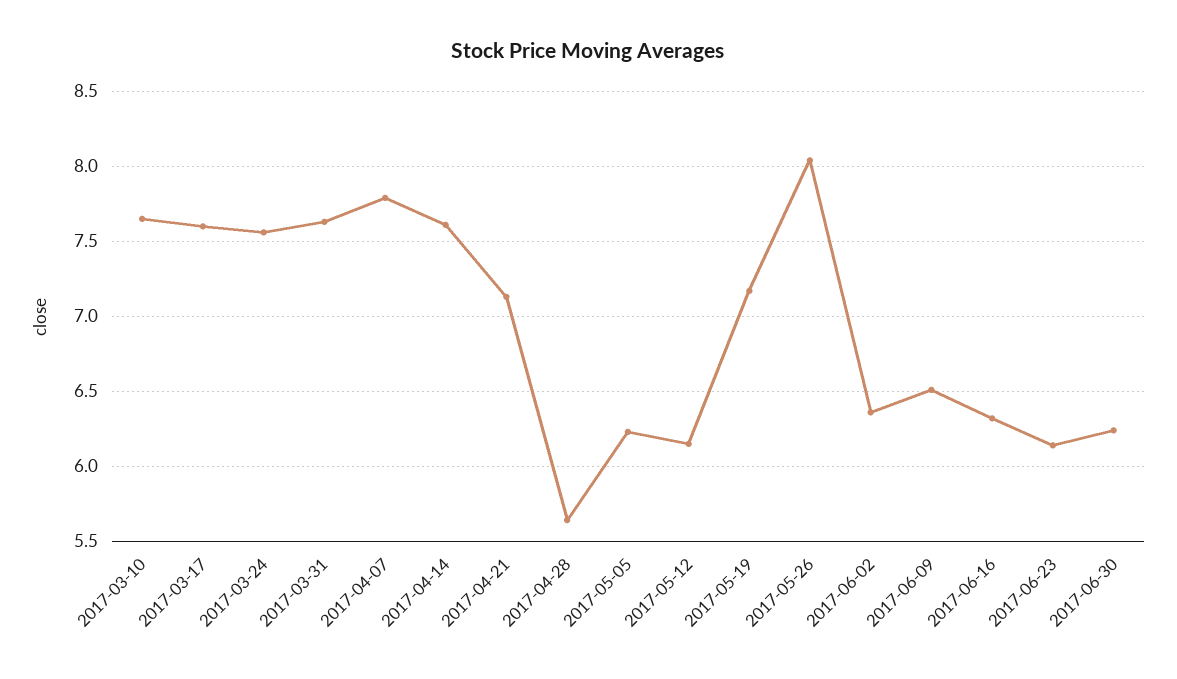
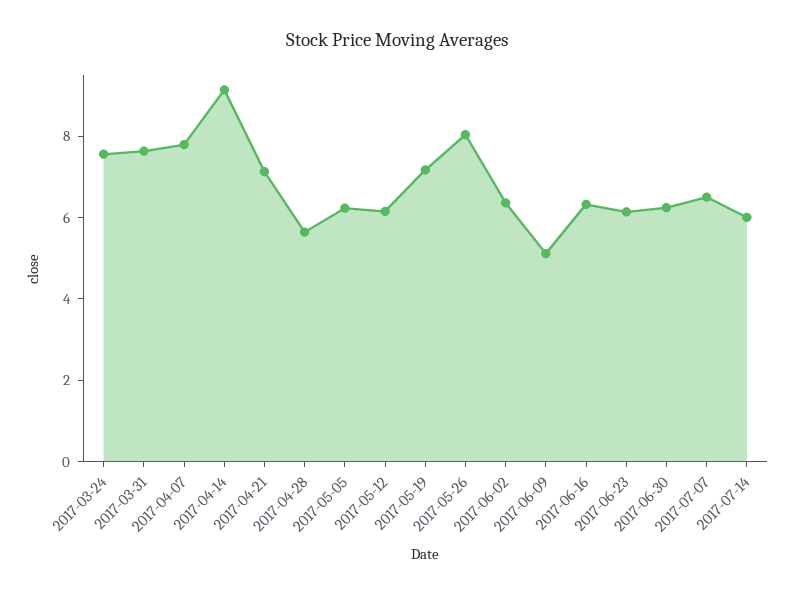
2017-03-10: 7.65 -> none
2017-03-17: 7.6 -> none
2017-04-14: 7.6 -> 9
2017-06-09: 6.5 -> 5
2017-07-07: none -> 6.5
2017-07-14: none -> 6

